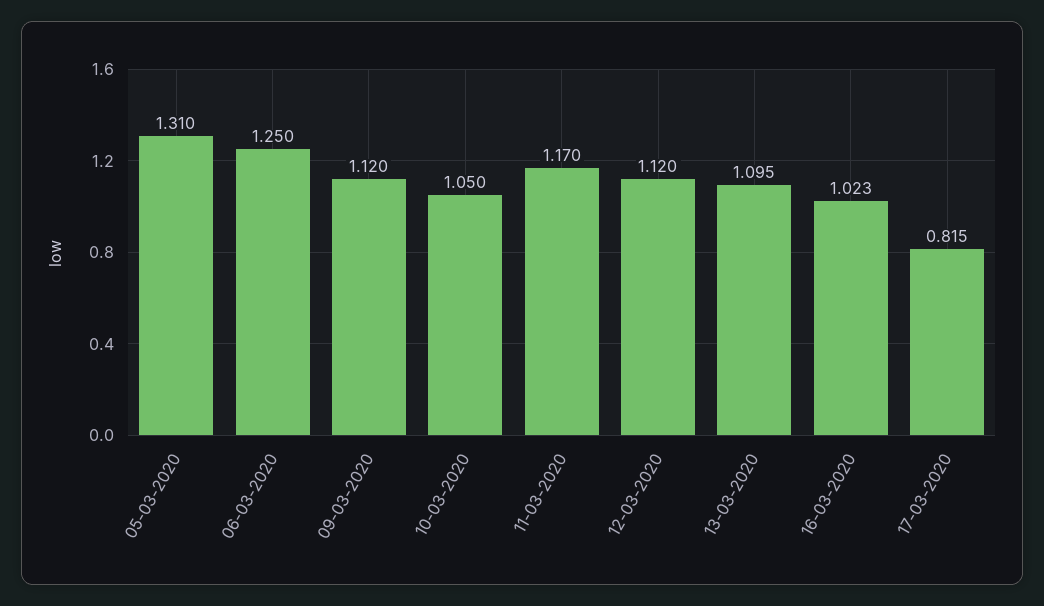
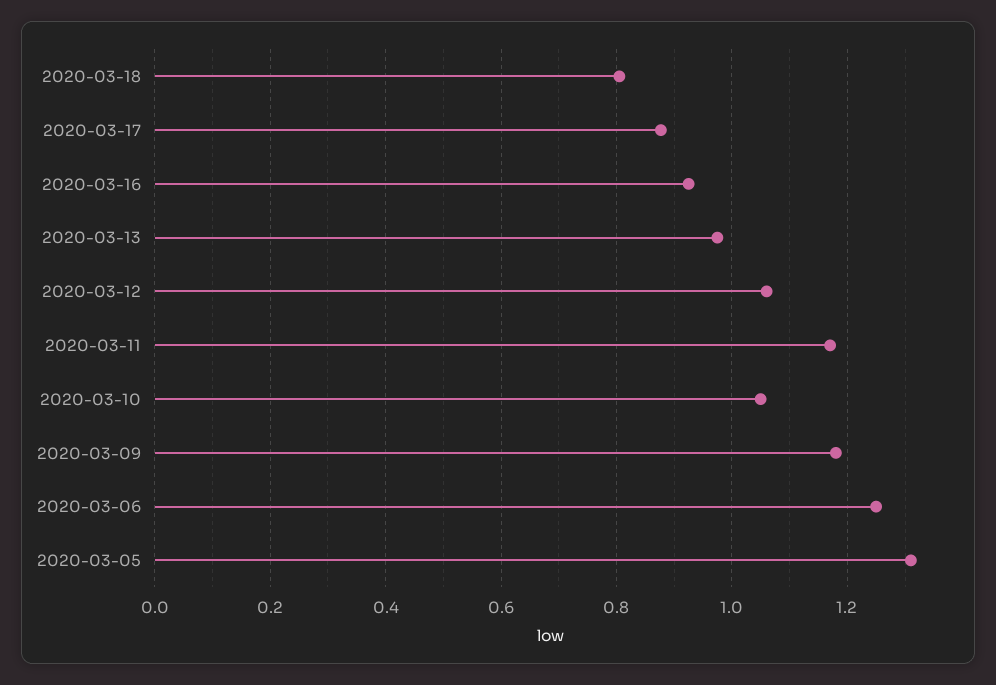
09-03-2020: 1.12 -> 1.18
12-03-2020: 1.12 -> 1.06
13-03-2020: 1.095 -> 0.98
16-03-2020: 1.023 -> 0.92
17-03-2020: 0.815 -> 0.88
2020-03-18: none -> 0.8

